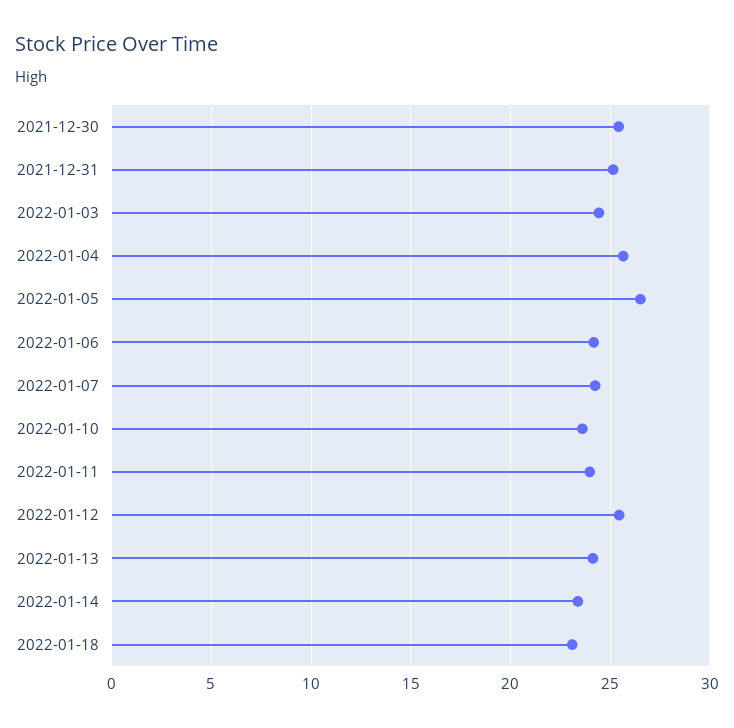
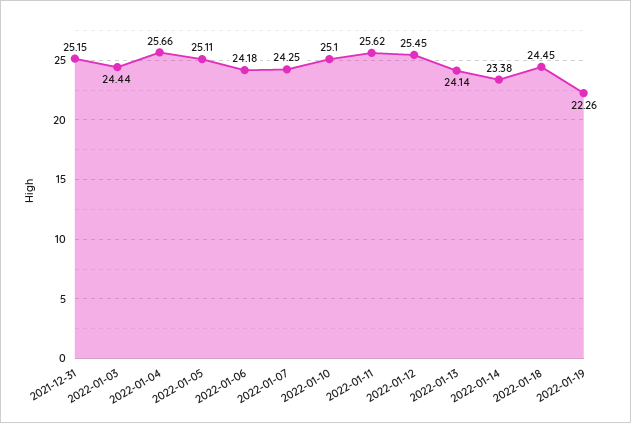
2021-12-30: 25.5 -> none
2022-01-05: 26.5 -> 25.11
2022-01-10: 23.5 -> 25.1
2022-01-11: 24 -> 25.62
2022-01-18: 23 -> 24.45
2022-01-19: none -> 22.26

